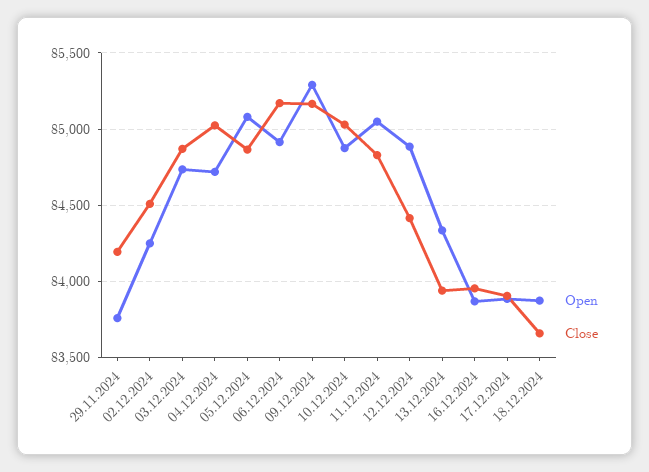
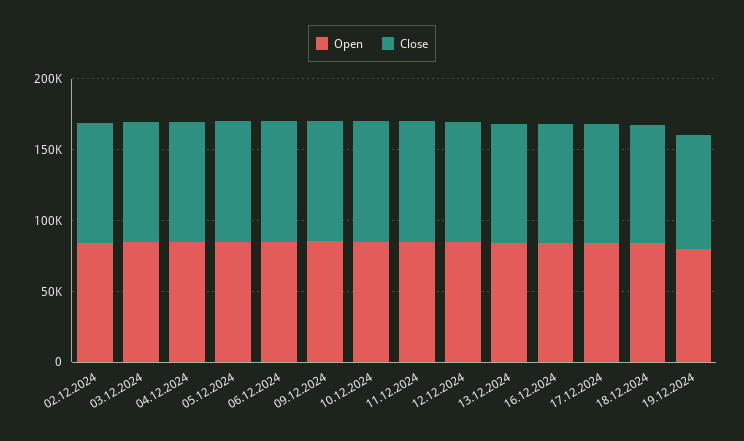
Open, 29.11.2024: 83750 -> none
Close, 29.11.2024: 84200 -> none
Open, 19.12.2024: none -> 80000
Close, 19.12.2024: none -> 80000

